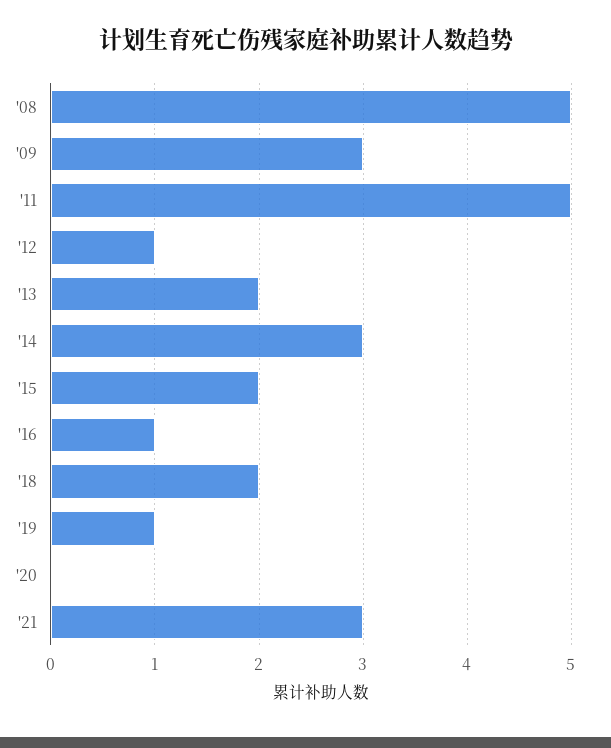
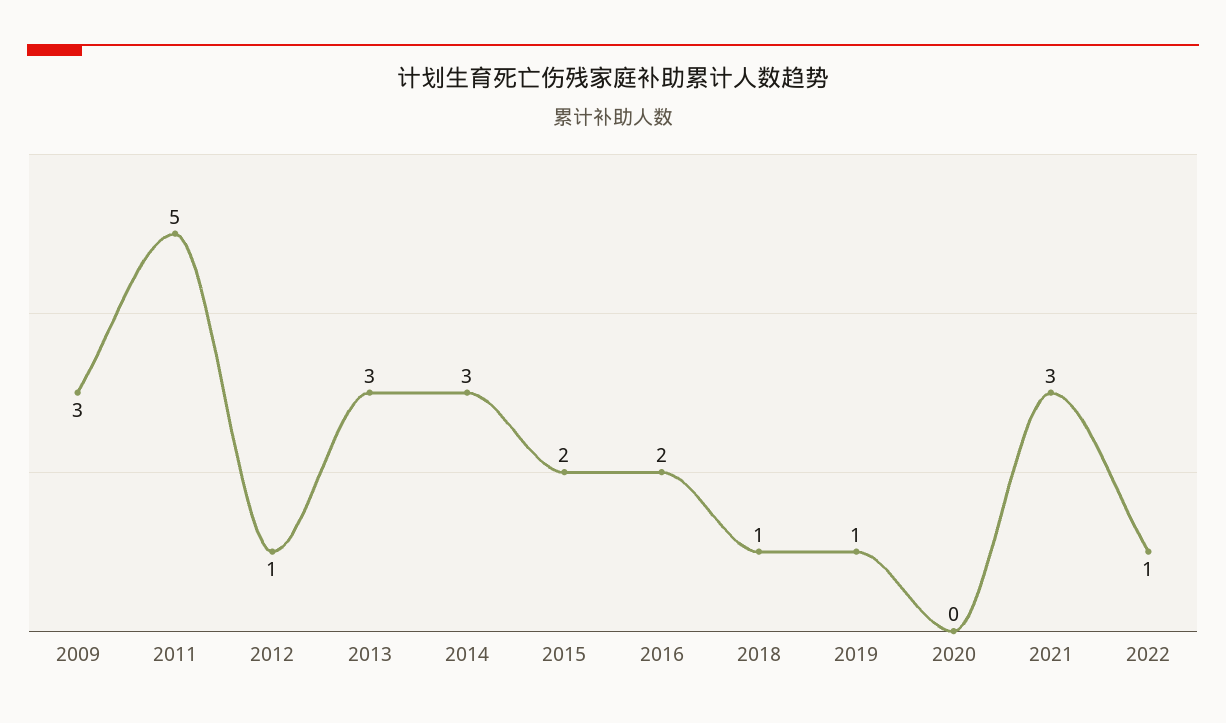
'08: 5 -> none
'13: 2 -> 3
'16: 1 -> 2
'18: 2 -> 1
2022: none -> 1

